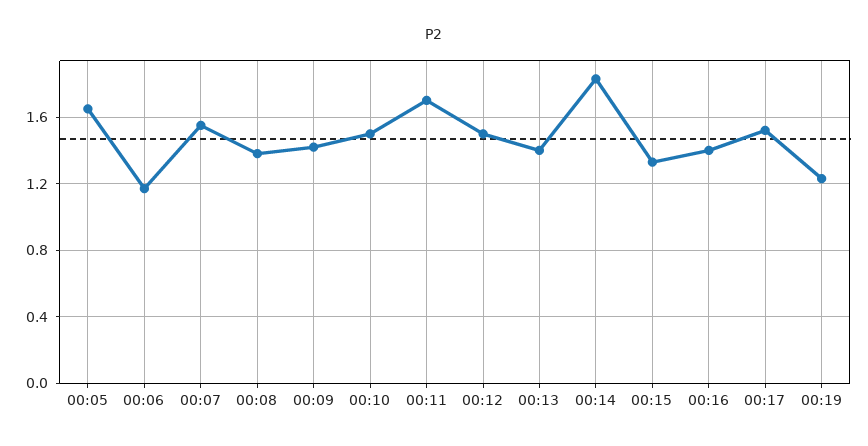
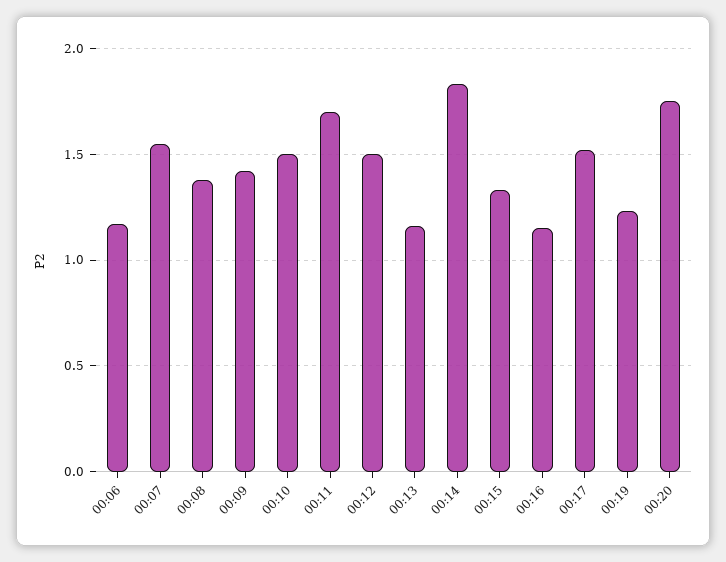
00:05: 1.65 -> none
00:13: 1.4 -> 1.15
00:16: 1.4 -> 1.15
00:20: none -> 1.75

